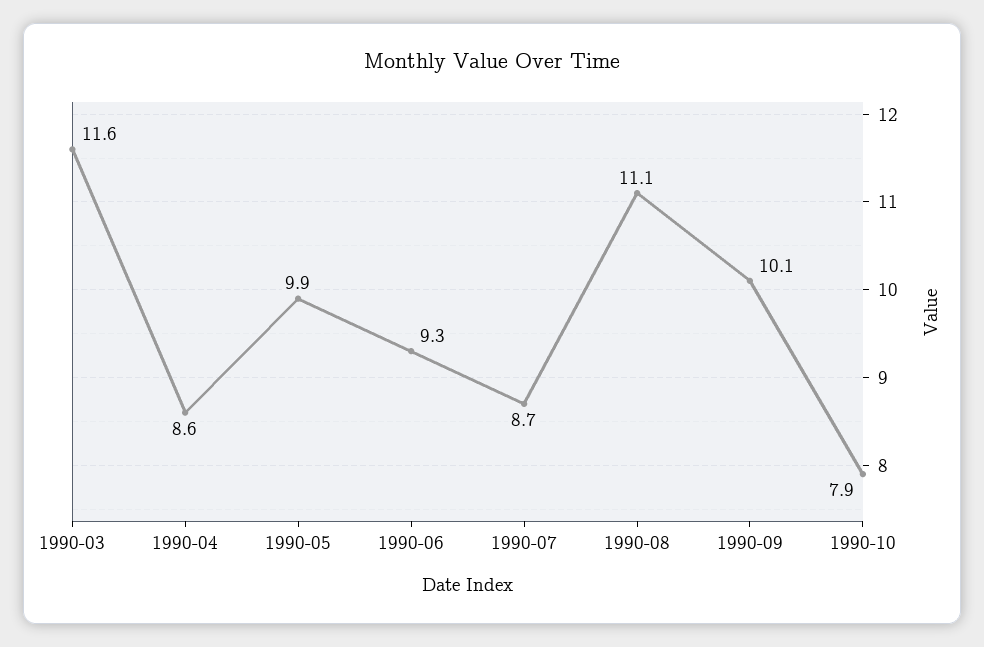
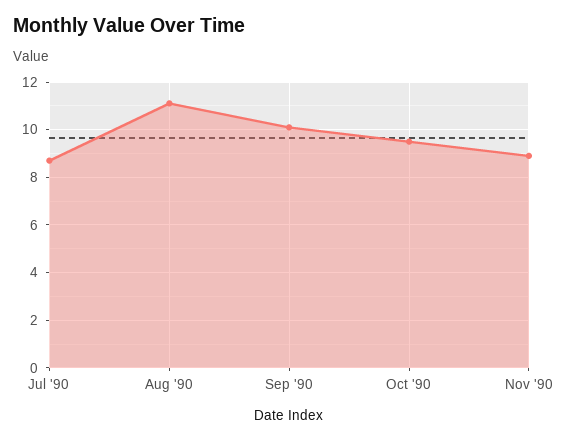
1990-03: 11.6 -> none
1990-04: 8.6 -> none
1990-05: 9.9 -> none
1990-06: 9.3 -> none
1990-10: 7.9 -> 9.5
Nov '90: none -> 9

